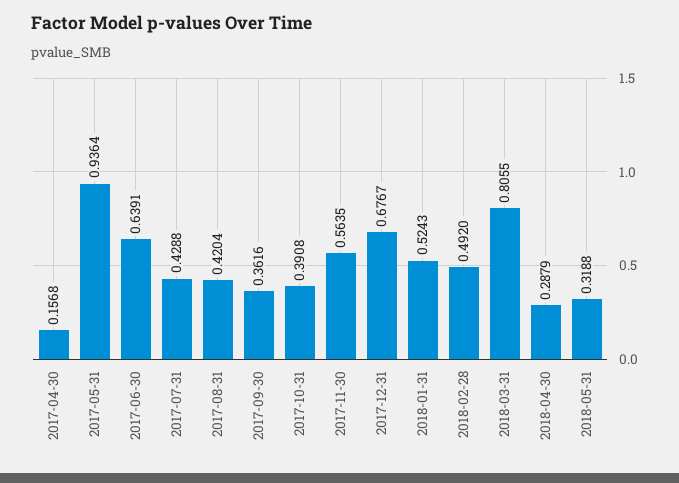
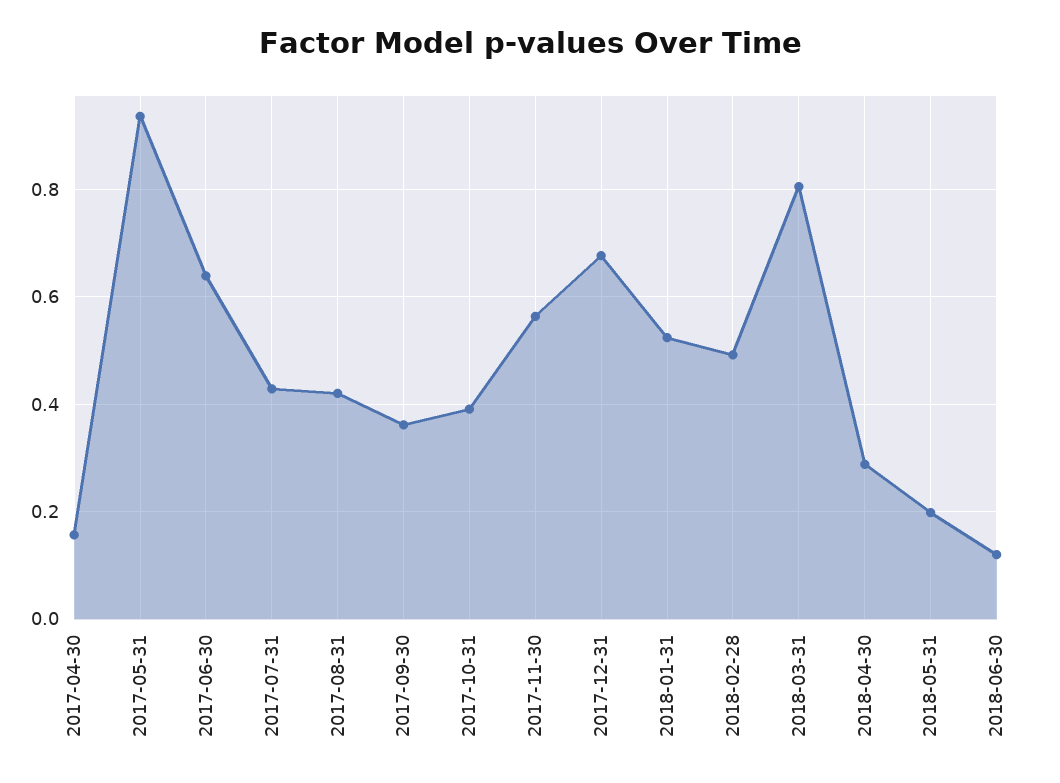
2018-05-31: 0.3188 -> 0.2
2018-06-30: none -> 0.12

